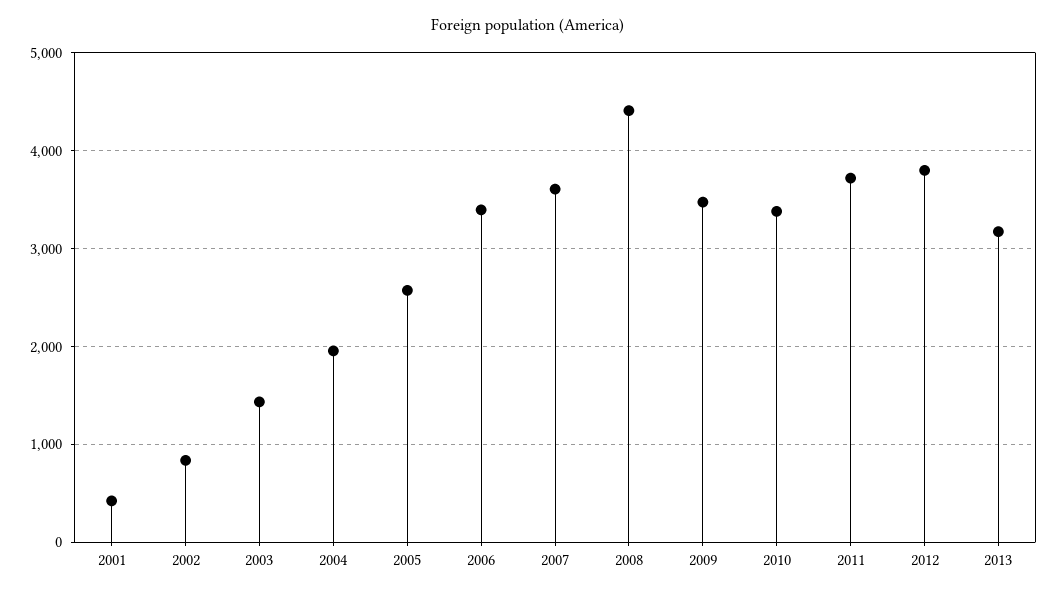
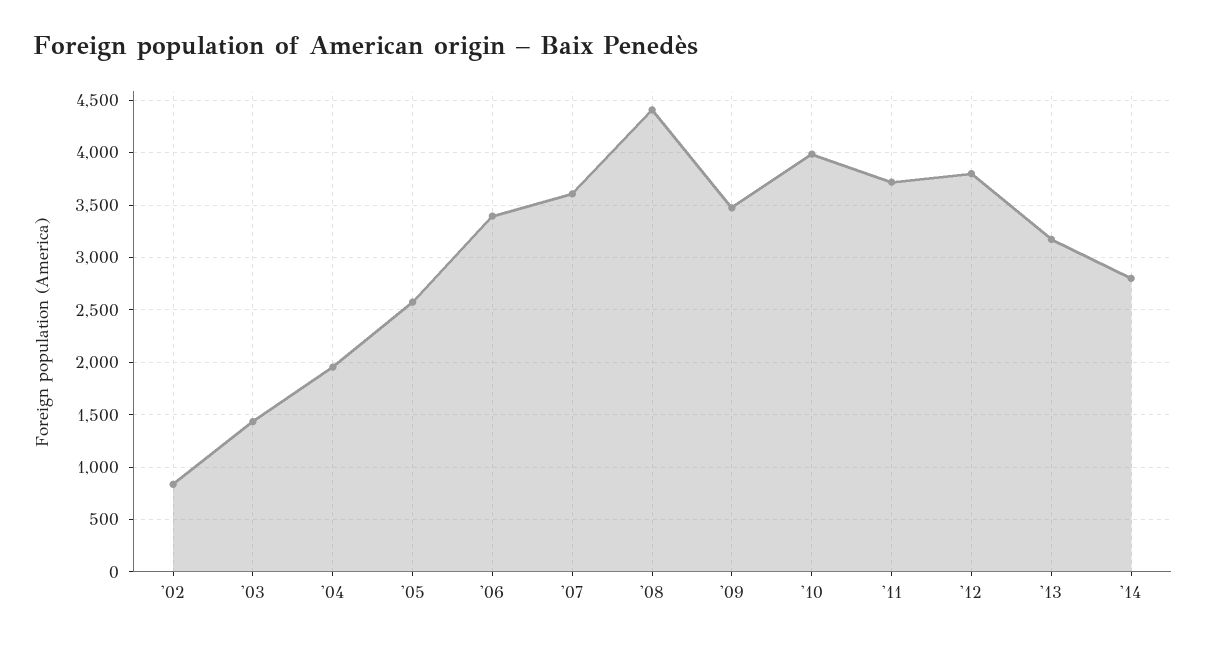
2001: 400 -> none
2010: 3400 -> 4000
'14: none -> 2800

